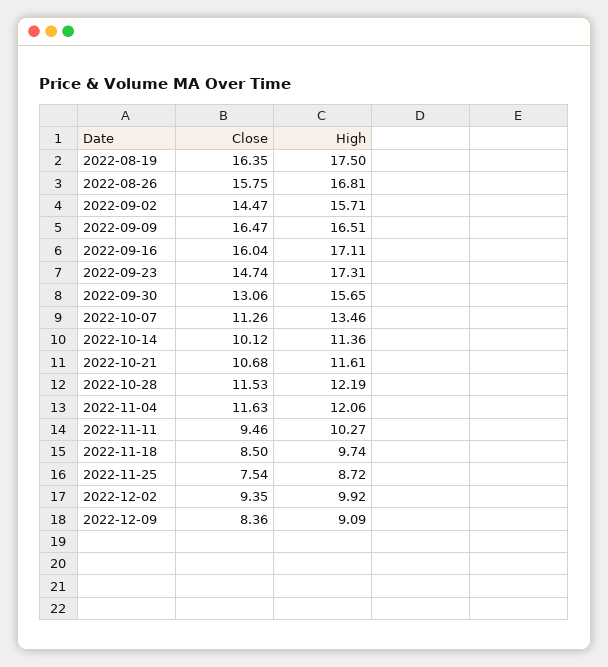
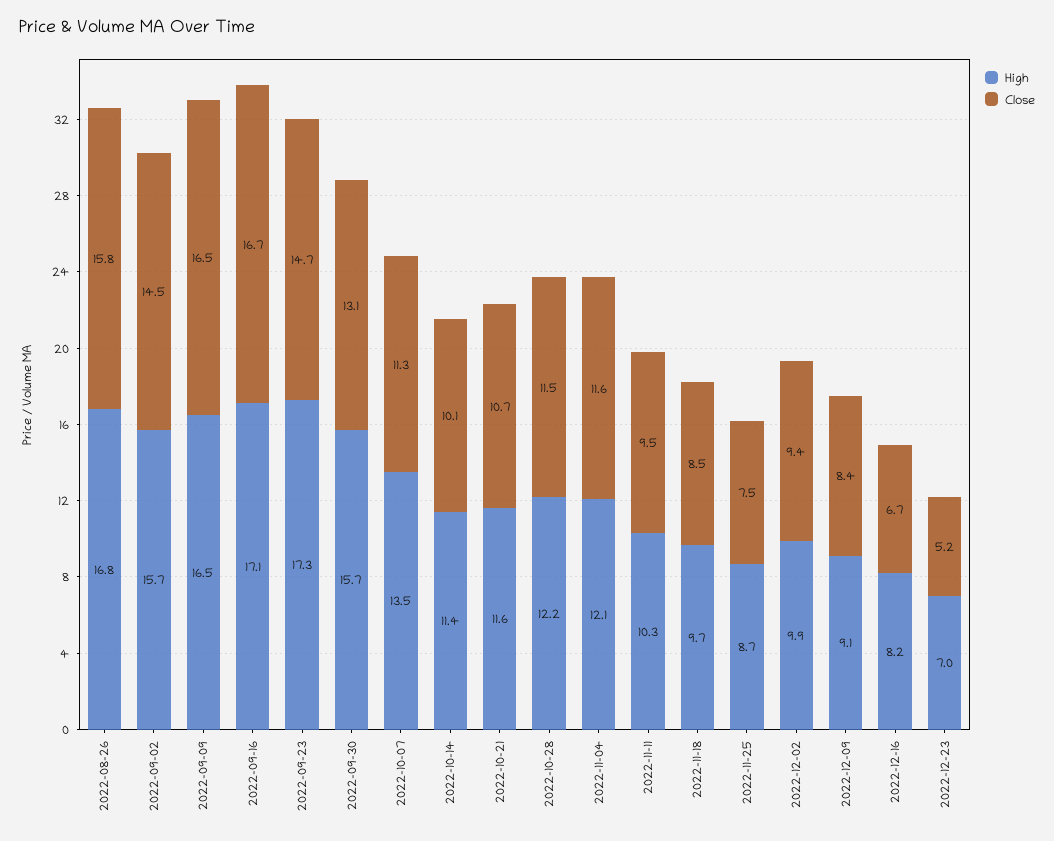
Close, 2022-08-19: 16.35 -> none
High, 2022-08-19: 17.5 -> none
Close, 2022-09-16: 16.04 -> 16.7
High, 2022-12-16: none -> 8.2
Close, 2022-12-16: none -> 6.7
High, 2022-12-23: none -> 7
Close, 2022-12-23: none -> 5.2

